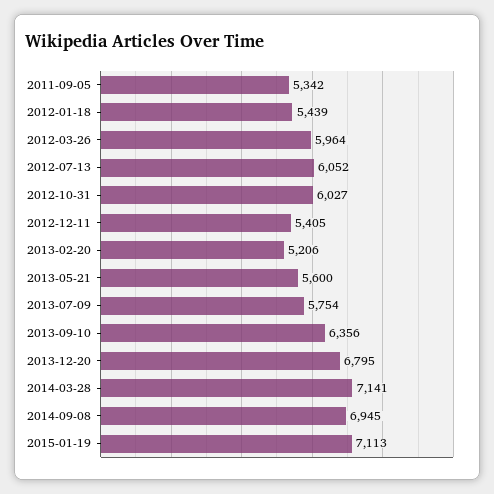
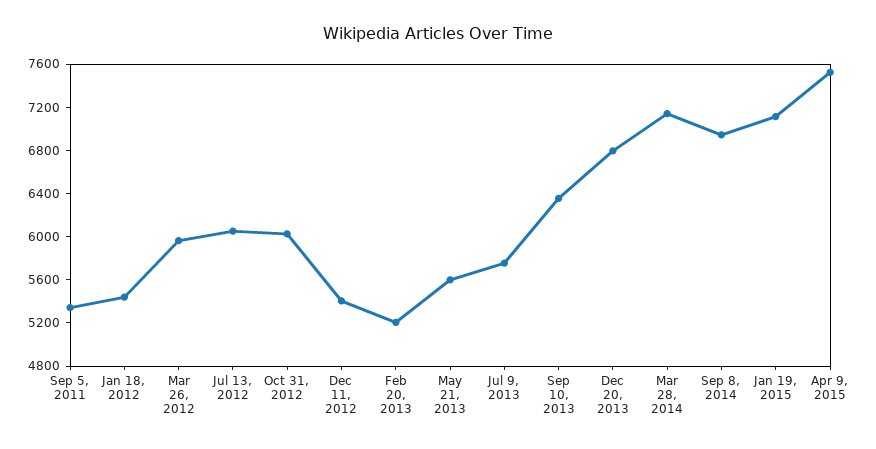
Apr 9, 2015: none -> 7500

